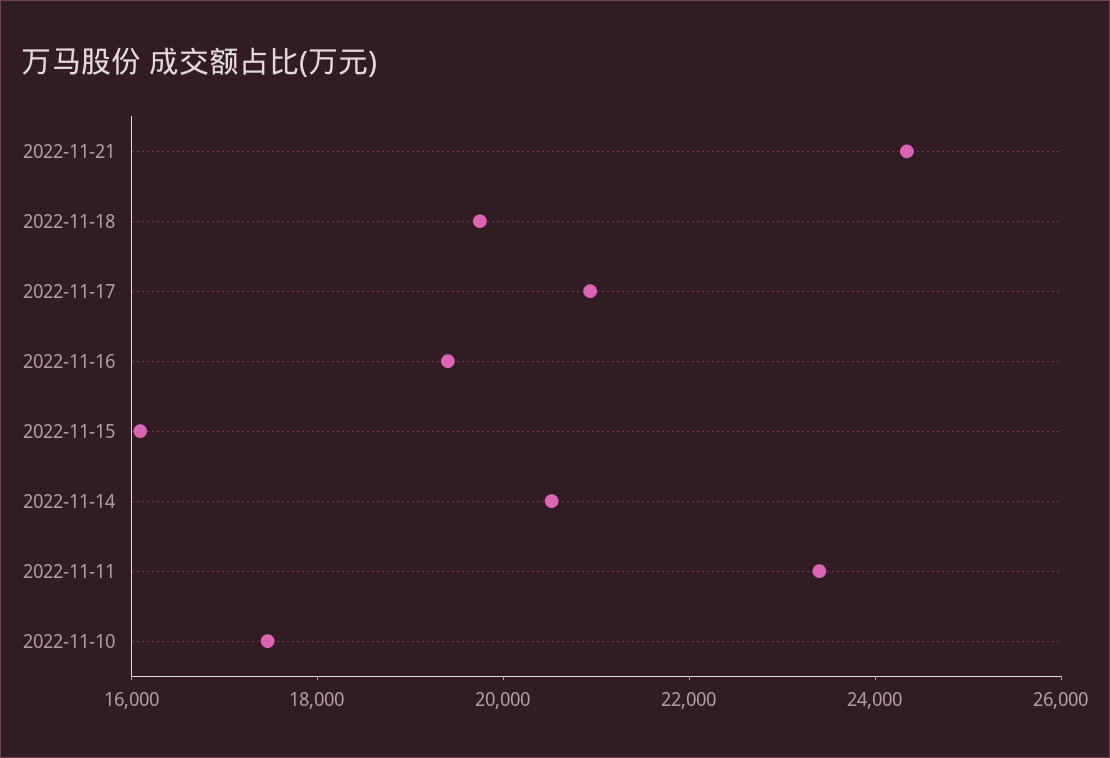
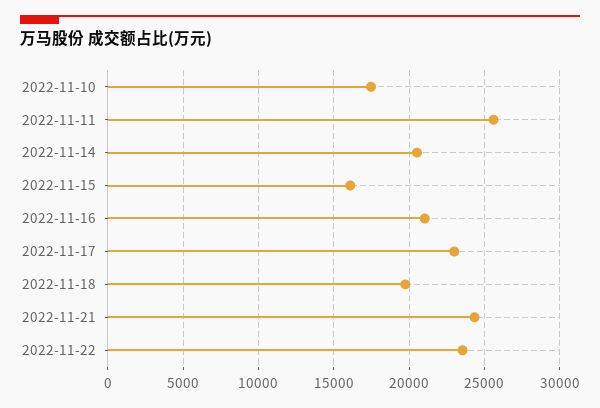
2022-11-17: 21000 -> 23000
2022-11-16: 19500 -> 21000
2022-11-11: 23500 -> 25500
2022-11-22: none -> 23500

